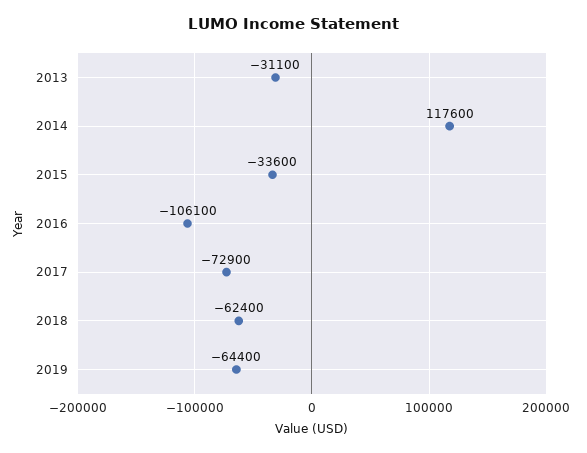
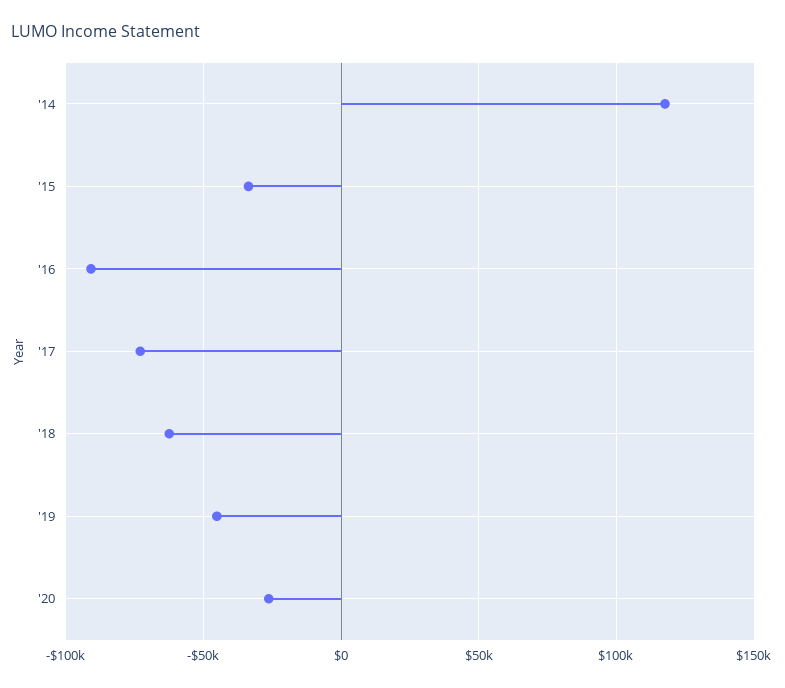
2013: -31100 -> none
2016: -106100 -> -90000
2019: -64400 -> -45000
'20: none -> -25000

